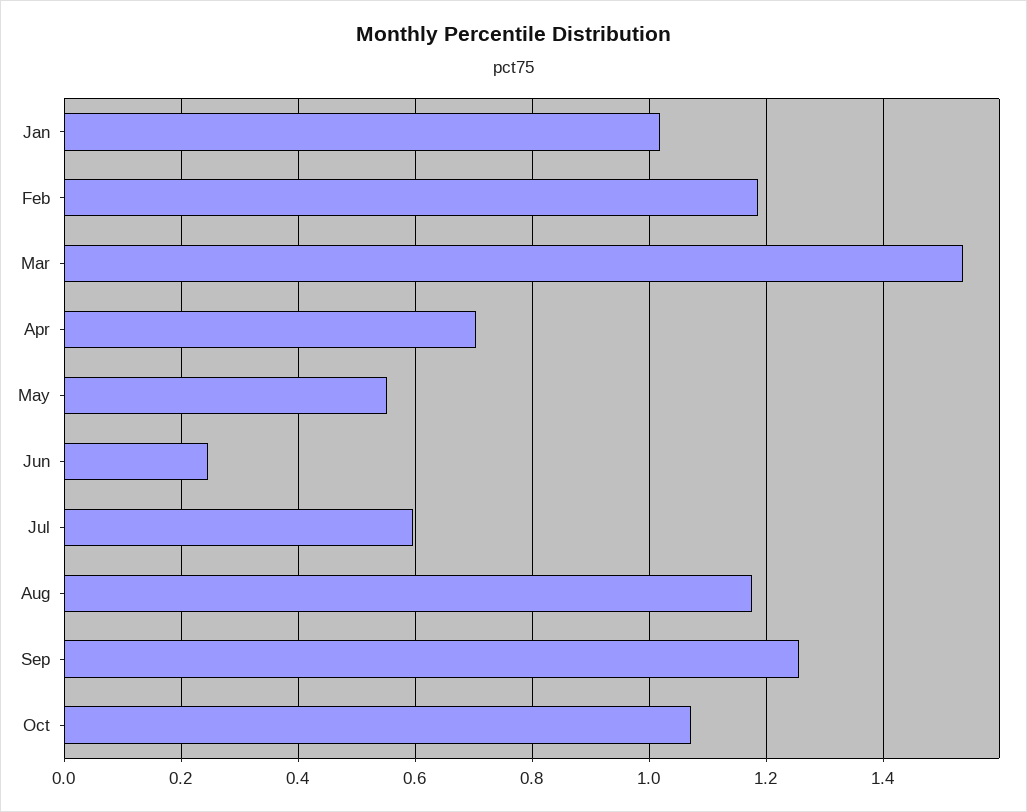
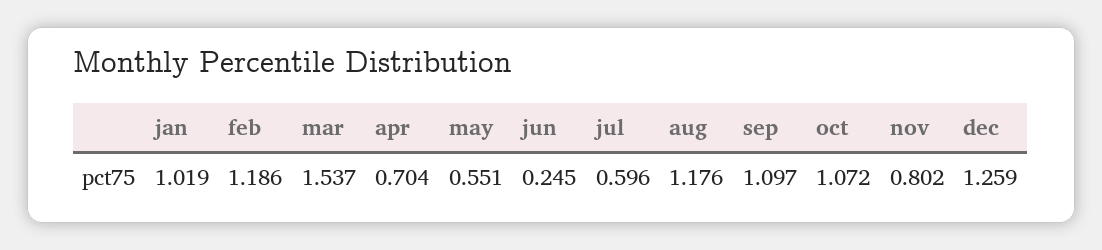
Sep: 1.26 -> 1.097
nov: none -> 0.802
dec: none -> 1.259

